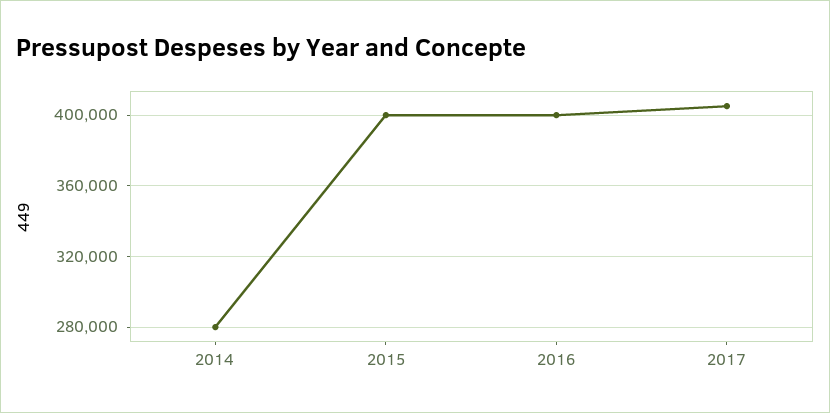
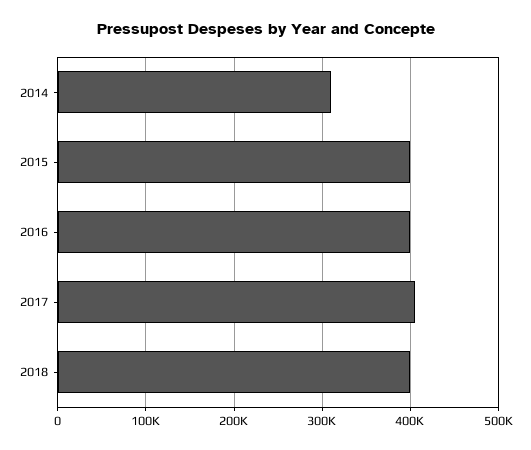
2014: 280000 -> 310000
2018: none -> 400000

